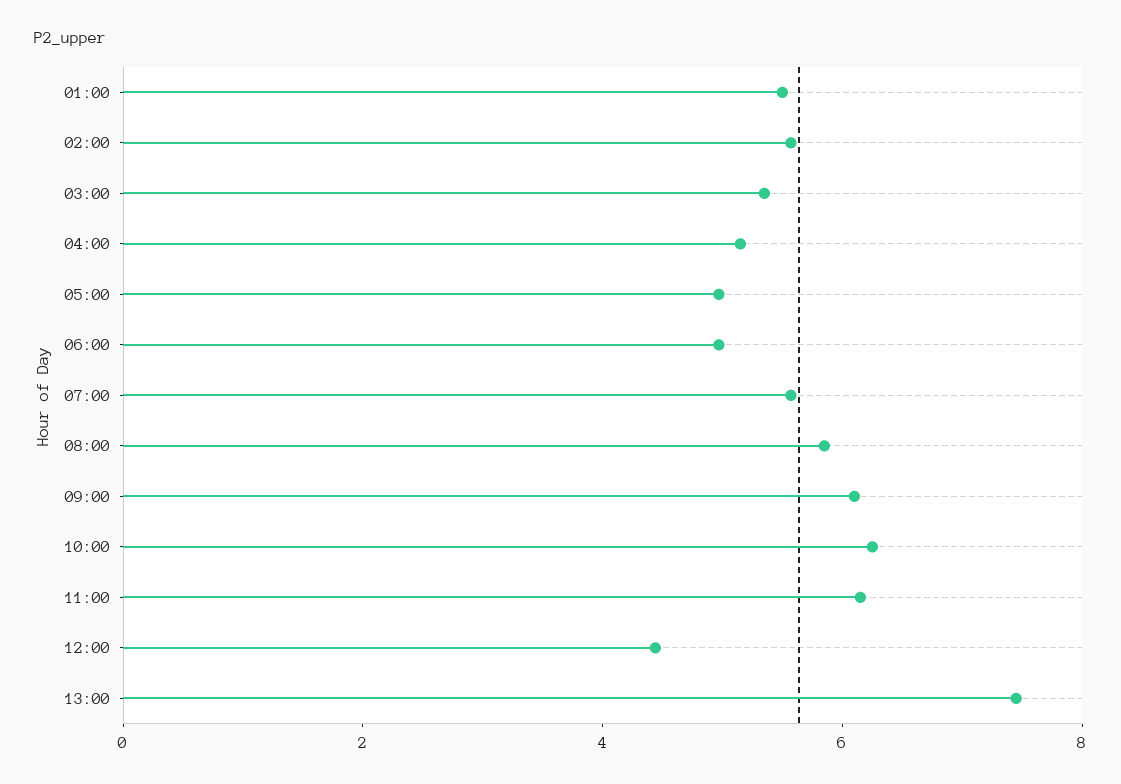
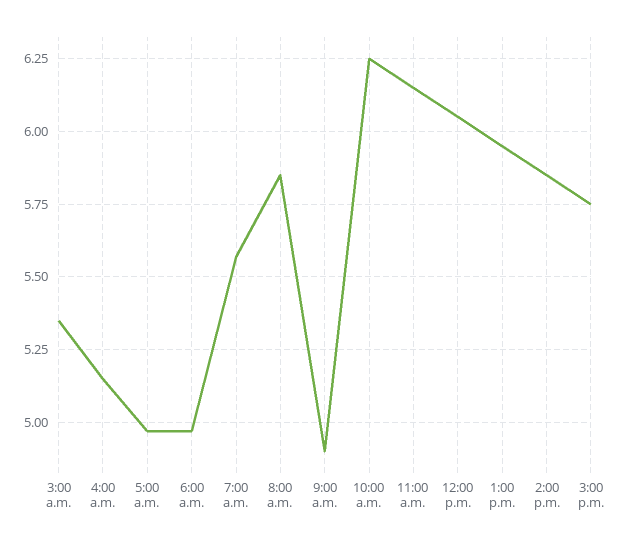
01:00: 5.5 -> none
02:00: 5.5 -> none
09:00: 6 -> 4.9
12:00: 4.5 -> 6.05
13:00: 7.5 -> 5.95
2:00 p.m.: none -> 5.85
3:00 p.m.: none -> 5.75

